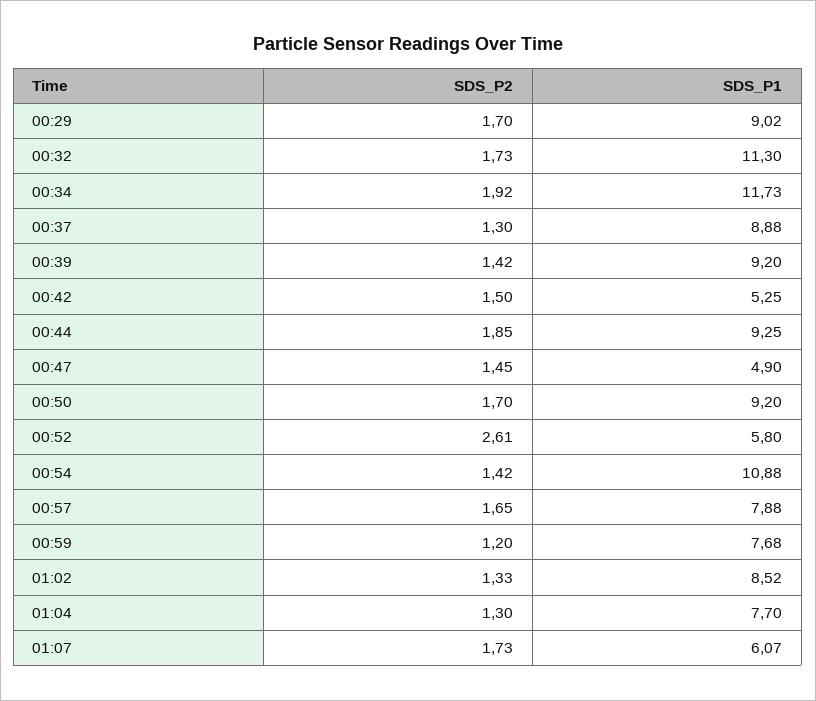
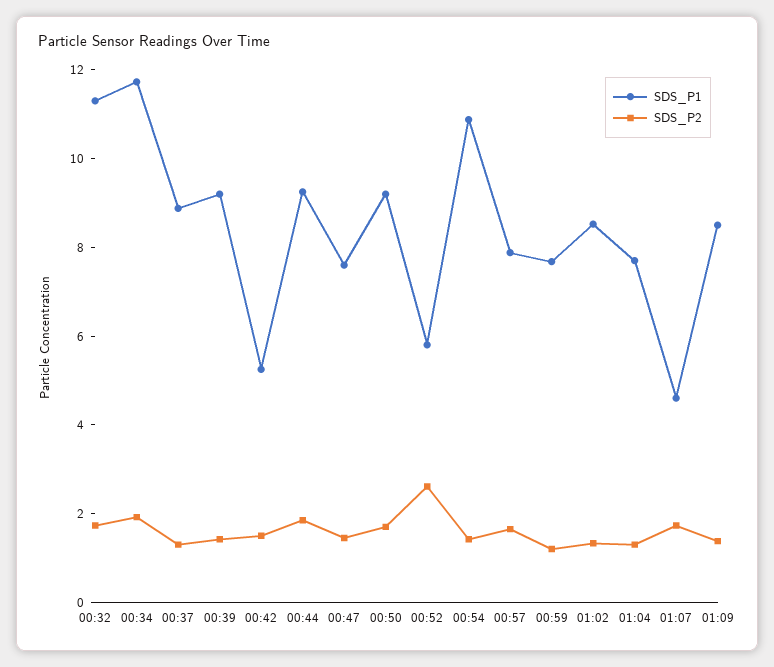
SDS_P2, 00:29: 1.7 -> none
SDS_P1, 00:29: 9.02 -> none
SDS_P1, 00:47: 4.9 -> 7.5
SDS_P1, 01:07: 6.07 -> 4.5
SDS_P1, 01:09: none -> 8.5
SDS_P2, 01:09: none -> 1.5

